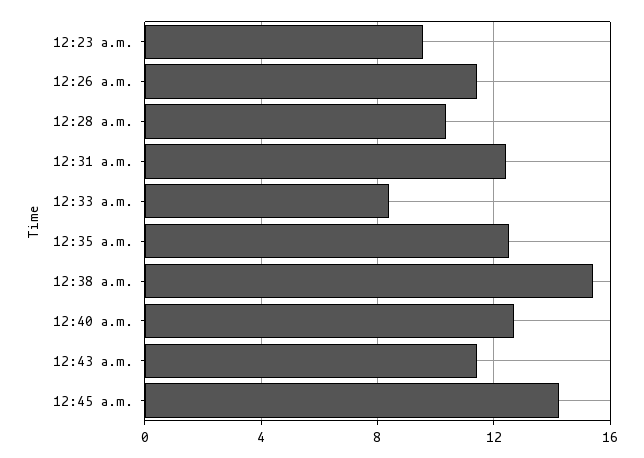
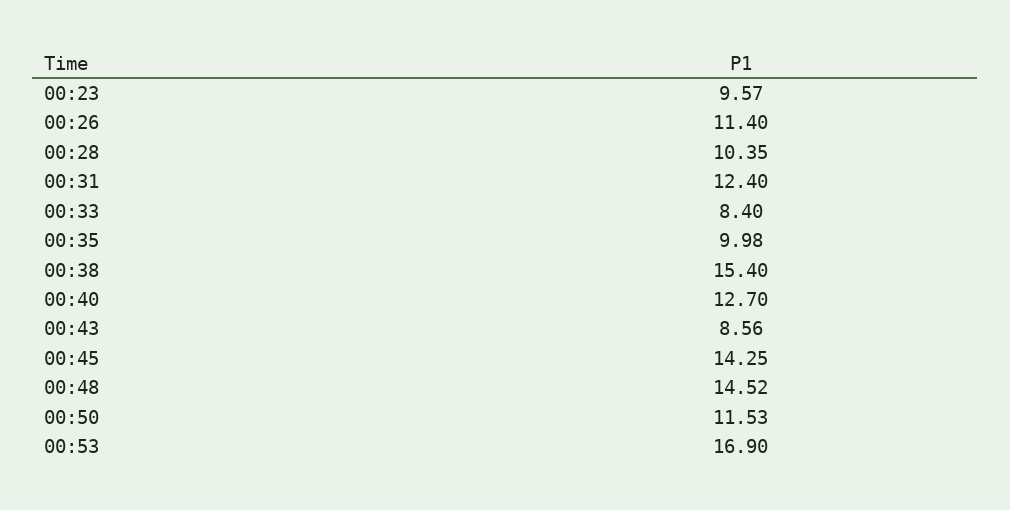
12:35 a.m.: 12.5 -> 9.98
12:43 a.m.: 11.5 -> 8.56
00:48: none -> 14.52
00:50: none -> 11.53
00:53: none -> 16.9

